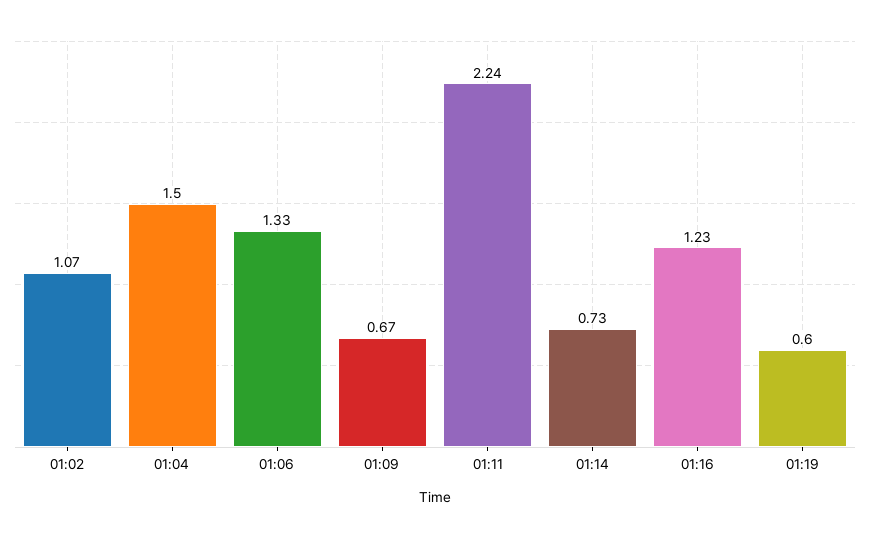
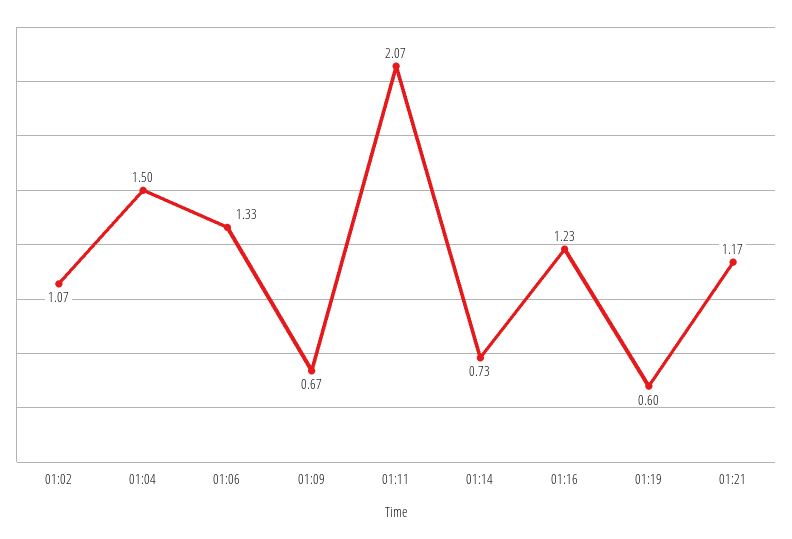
01:11: 2.24 -> 2.07
01:21: none -> 1.17

